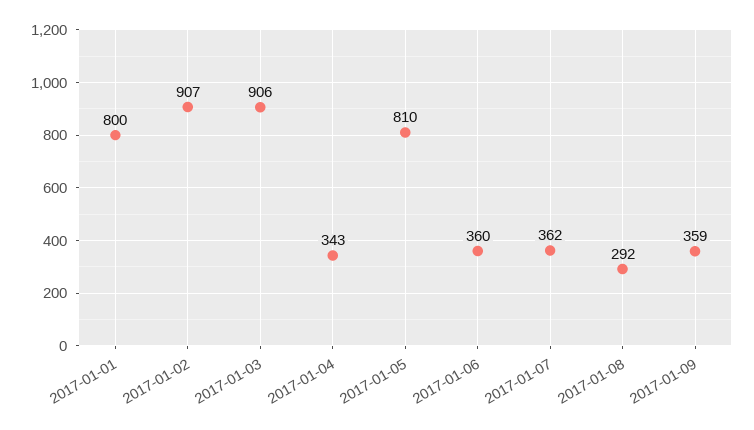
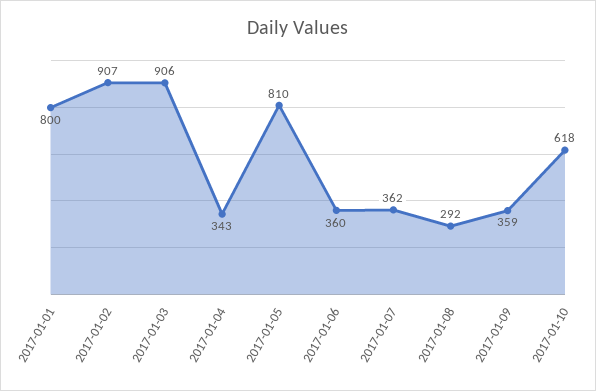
2017-01-10: none -> 618

